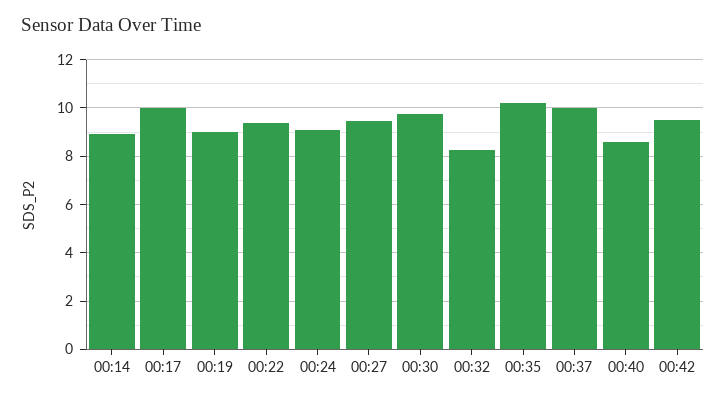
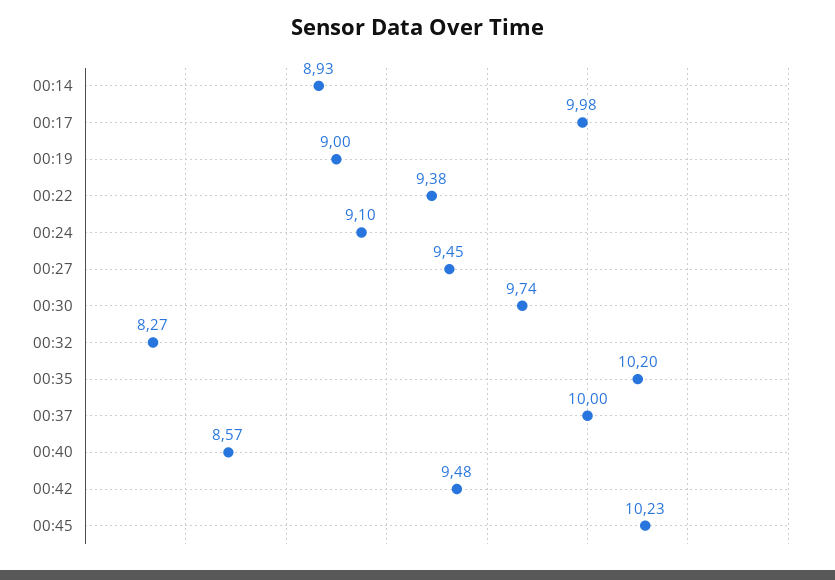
00:45: none -> 10.23

